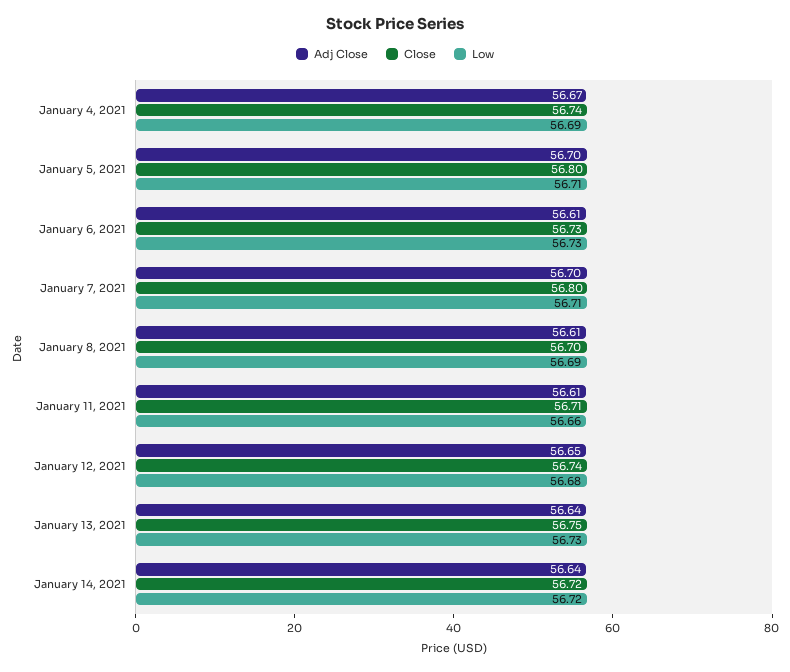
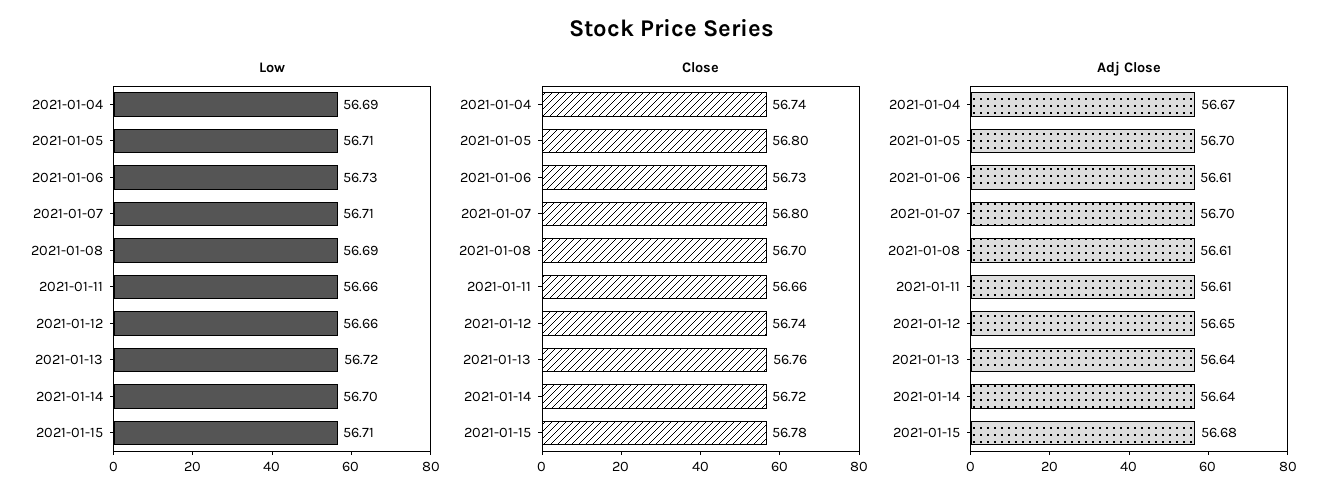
Close, January 11, 2021: 56.71 -> 56.66
Low, January 12, 2021: 56.68 -> 56.66
Close, January 13, 2021: 56.75 -> 56.76
Low, January 13, 2021: 56.73 -> 56.72
Low, January 14, 2021: 56.72 -> 56.7
Low, 2021-01-15: none -> 56.71
Close, 2021-01-15: none -> 56.78
Adj Close, 2021-01-15: none -> 56.68

